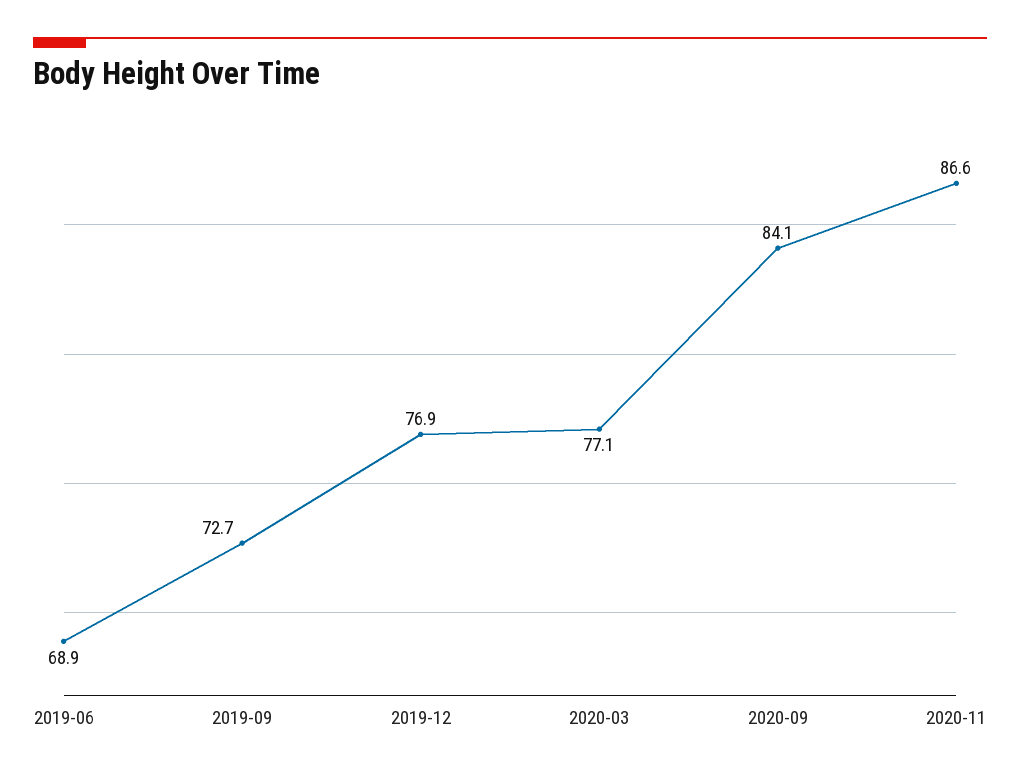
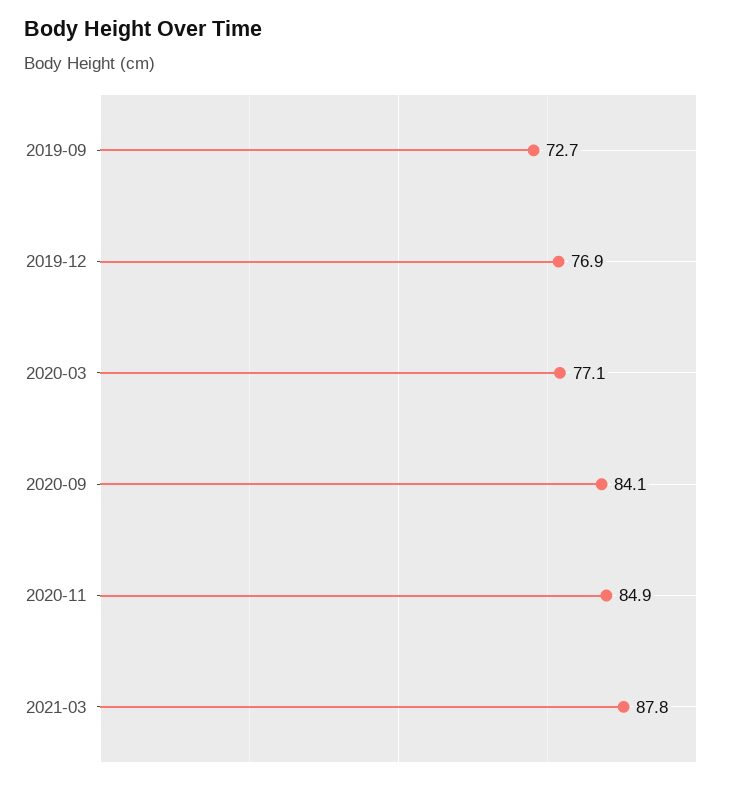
2019-06: 68.9 -> none
2020-11: 86.6 -> 84.9
2021-03: none -> 87.8

